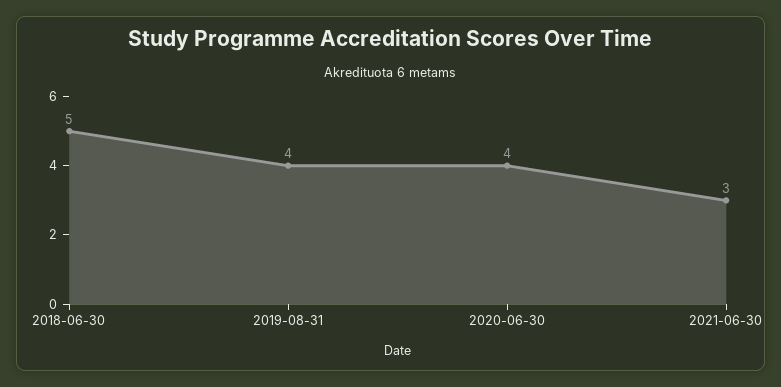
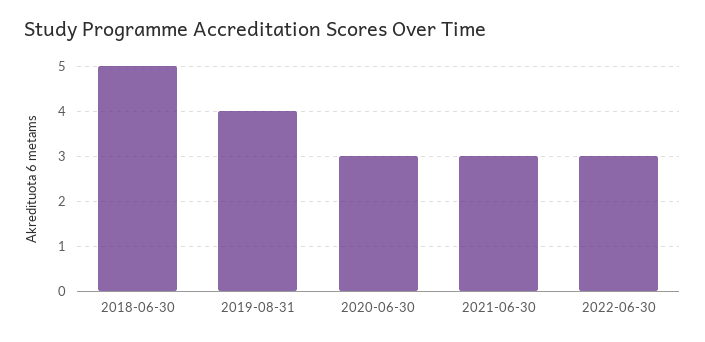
2020-06-30: 4 -> 3
2022-06-30: none -> 3

